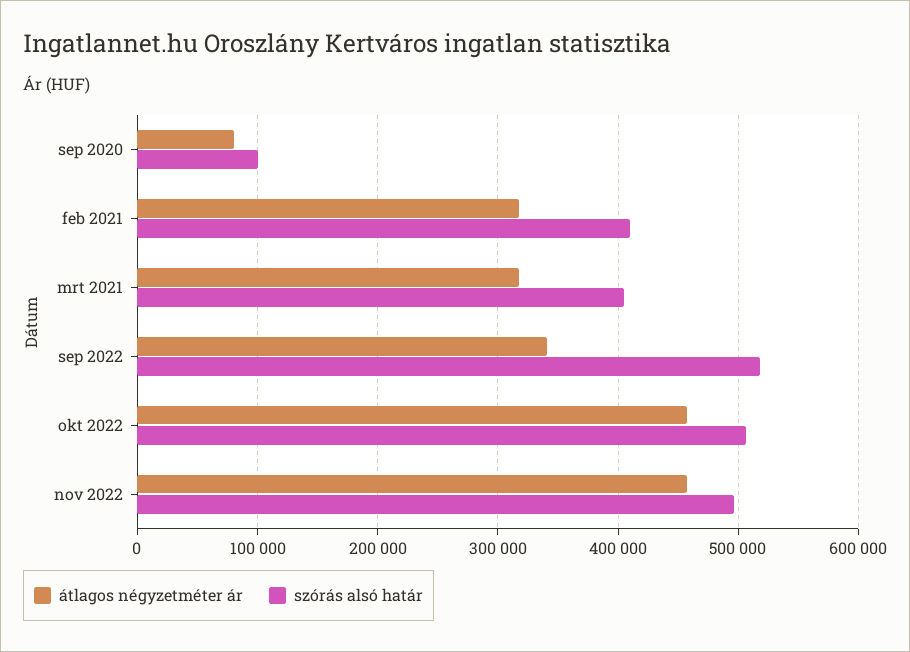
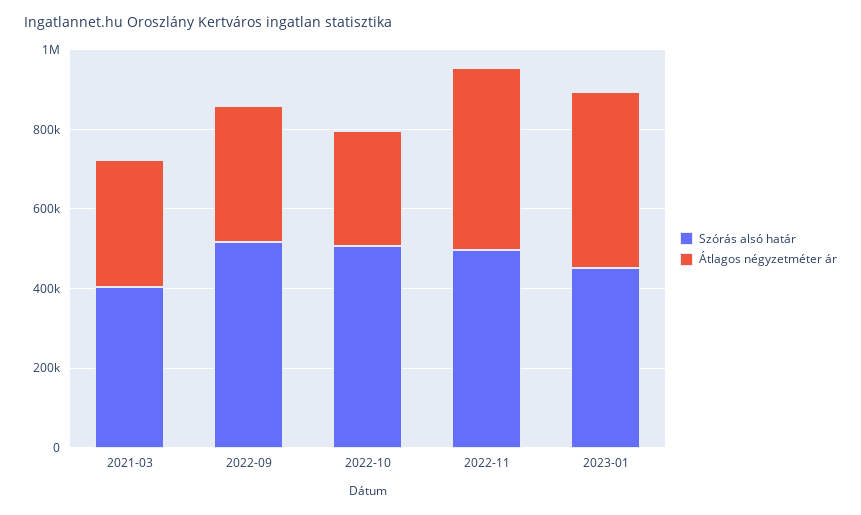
átlagos négyzetméter ár, sep 2020: 80000 -> none
szórás alsó határ, sep 2020: 100000 -> none
átlagos négyzetméter ár, feb 2021: 320000 -> none
szórás alsó határ, feb 2021: 410000 -> none
átlagos négyzetméter ár, okt 2022: 460000 -> 300000
szórás alsó határ, 2023-01: none -> 450000
átlagos négyzetméter ár, 2023-01: none -> 450000

